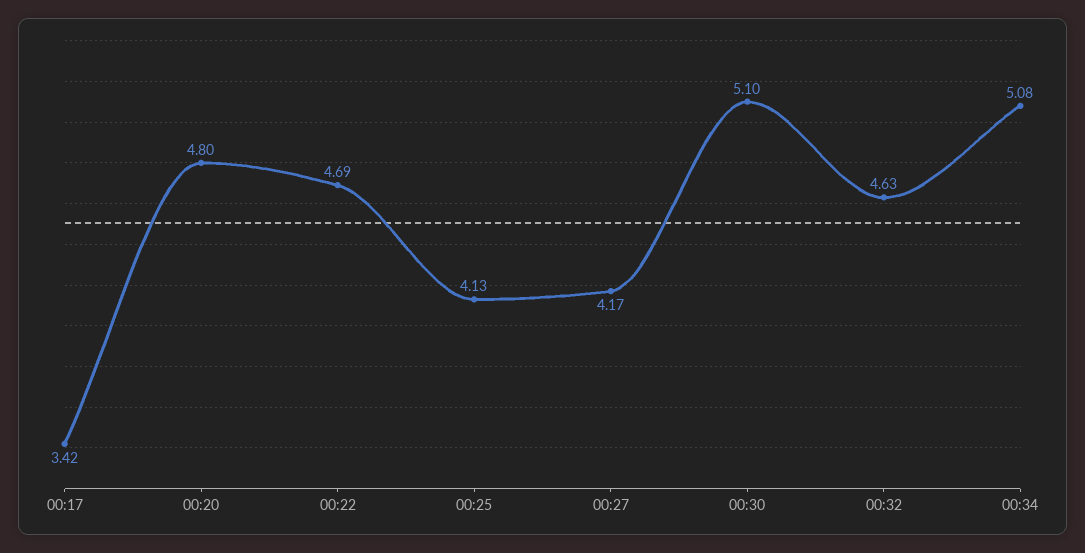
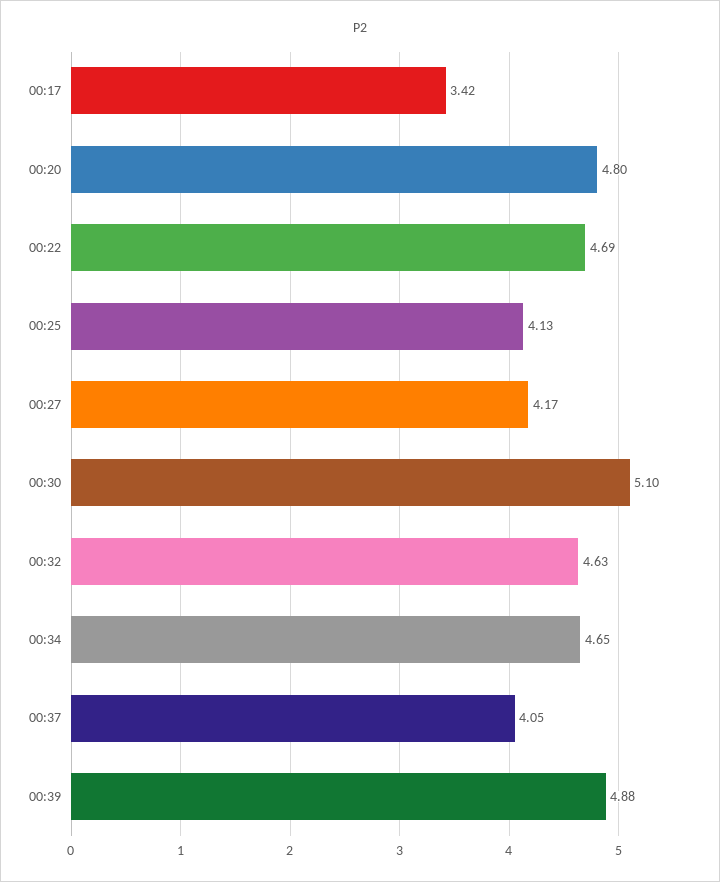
00:34: 5.08 -> 4.65
00:37: none -> 4.05
00:39: none -> 4.88

